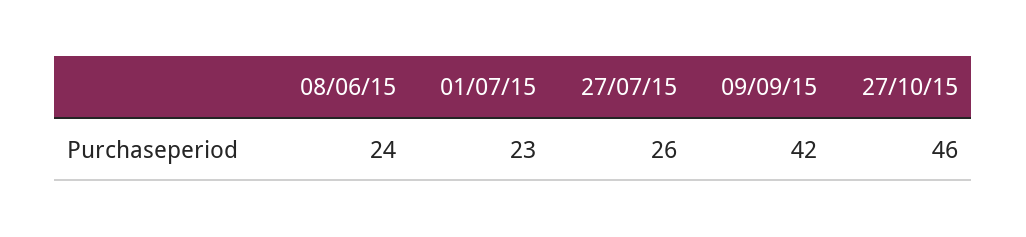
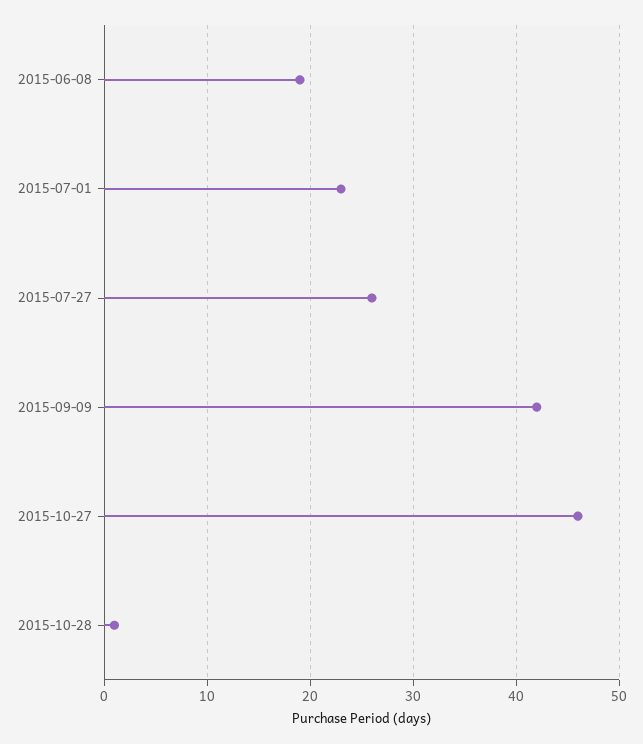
08/06/15: 24 -> 19
2015-10-28: none -> 1

